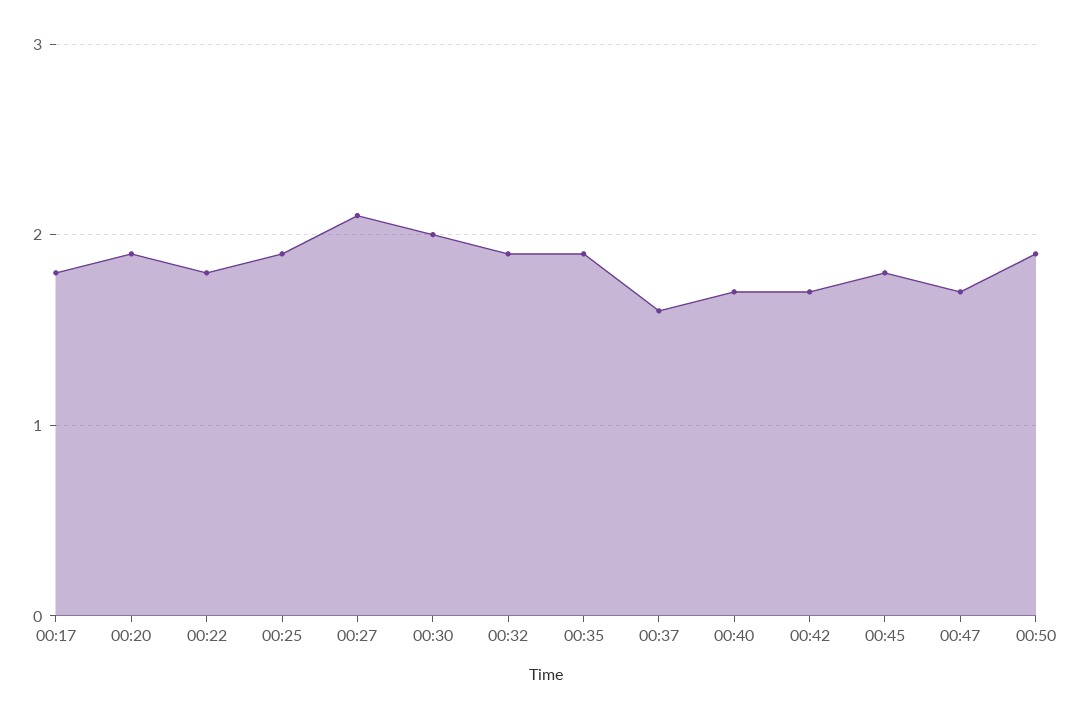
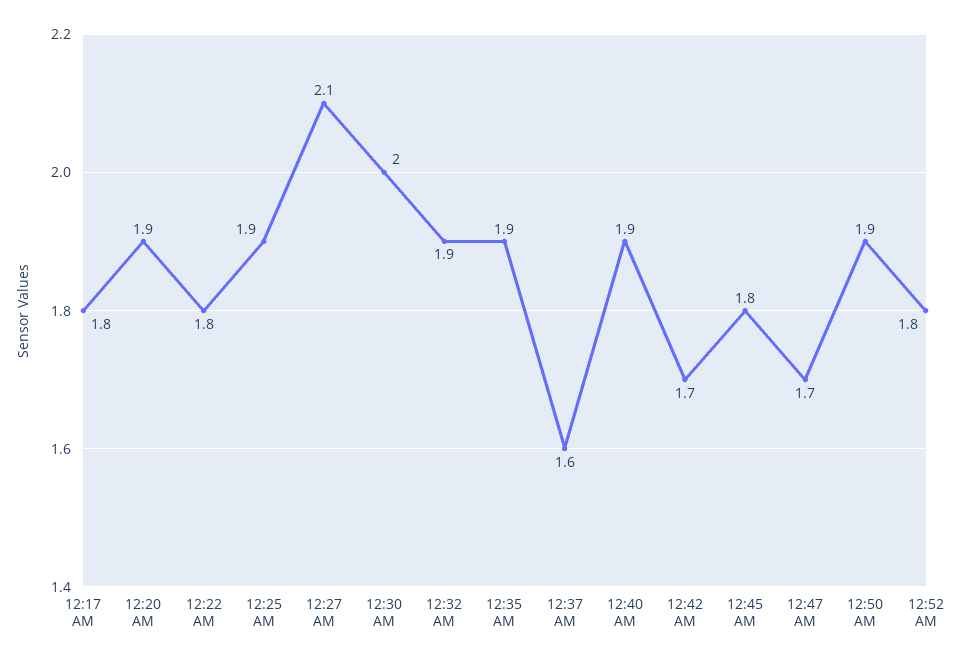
00:40: 1.7 -> 1.9
12:52 AM: none -> 1.8

